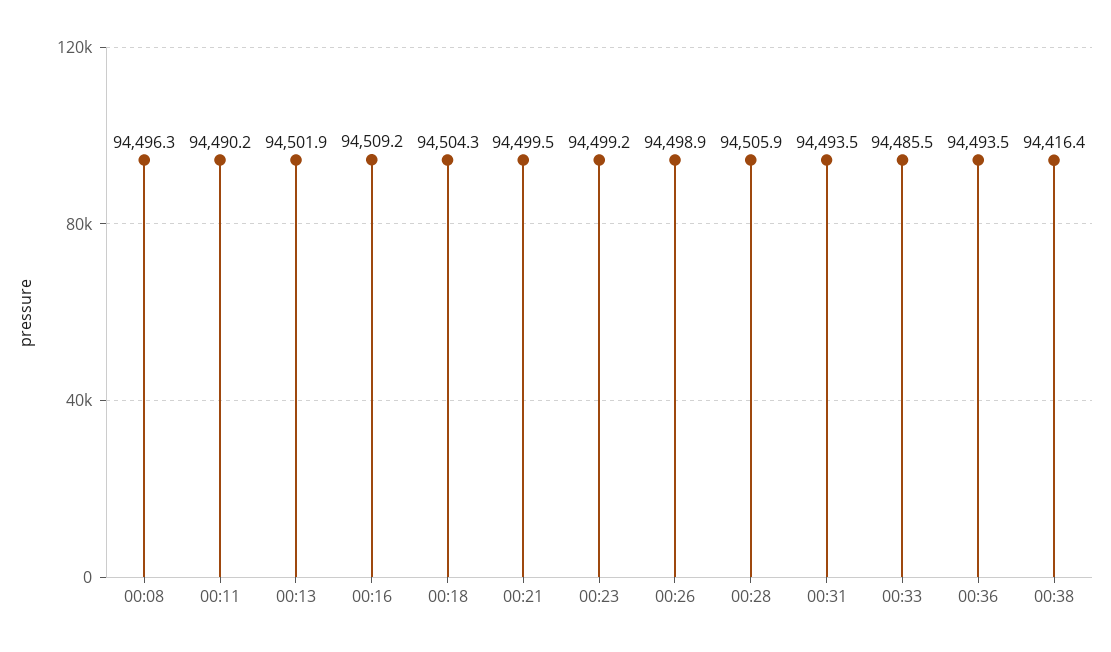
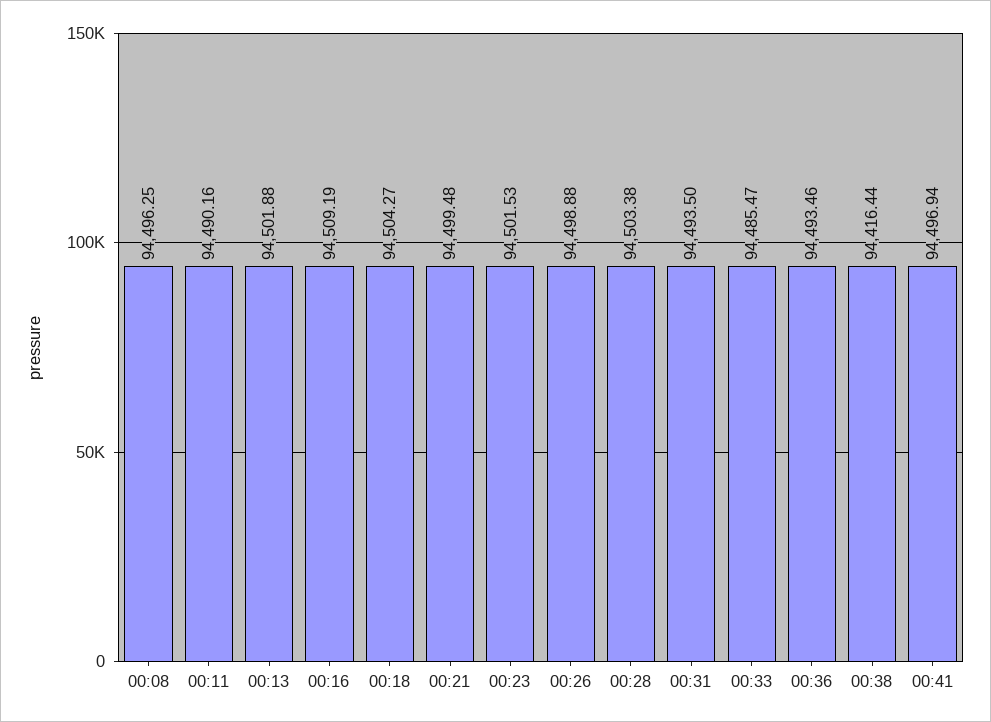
00:23: 94499.2 -> 94501.53
00:28: 94505.9 -> 94503.38
00:41: none -> 94496.94

